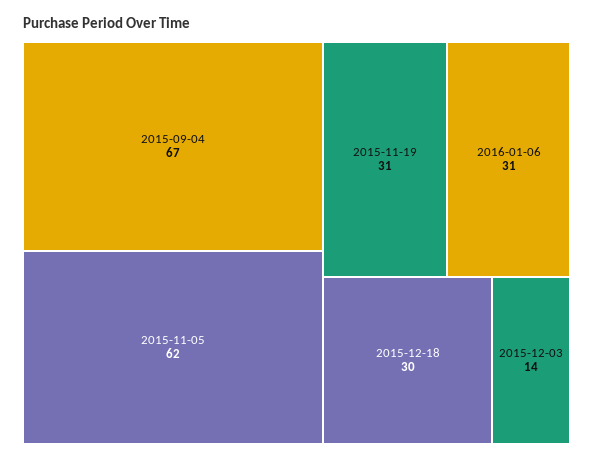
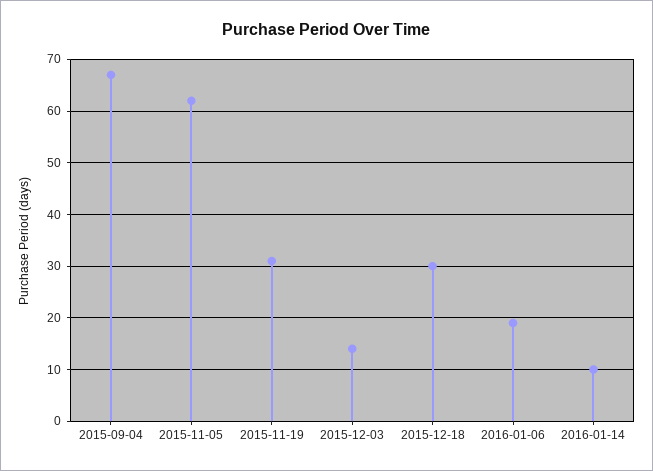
2016-01-06: 31 -> 20
2016-01-14: none -> 10

